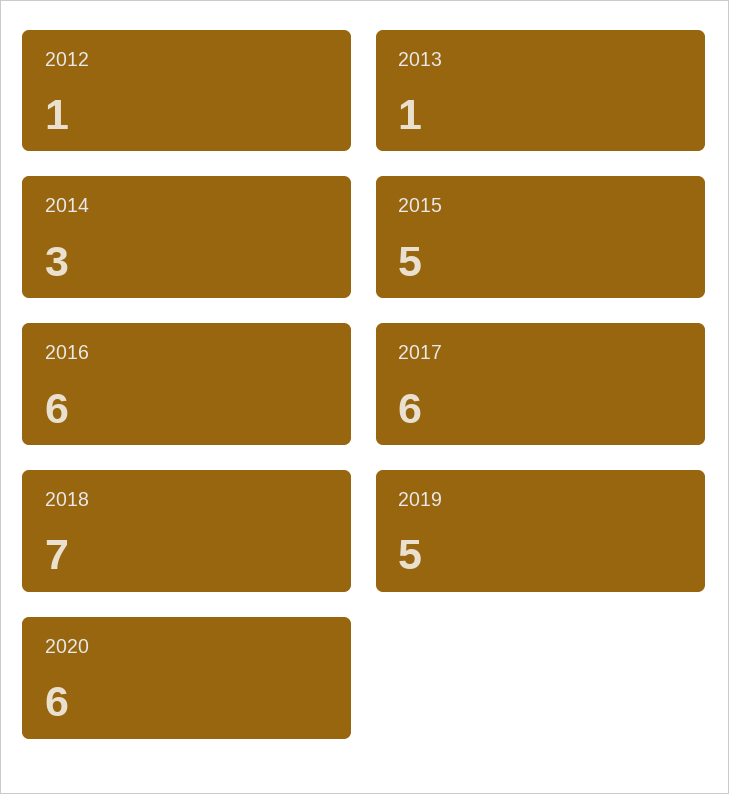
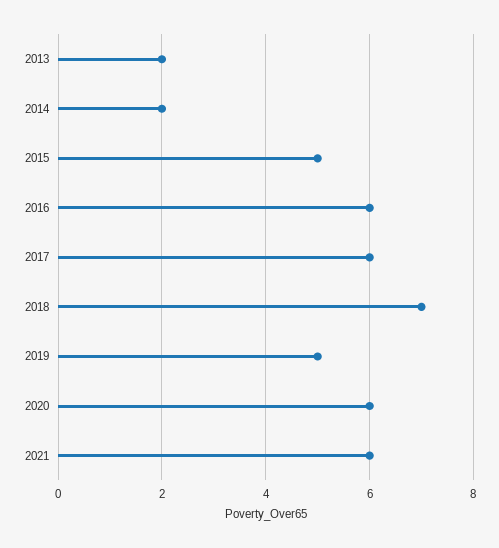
2012: 1 -> none
2013: 1 -> 2
2014: 3 -> 2
2021: none -> 6

